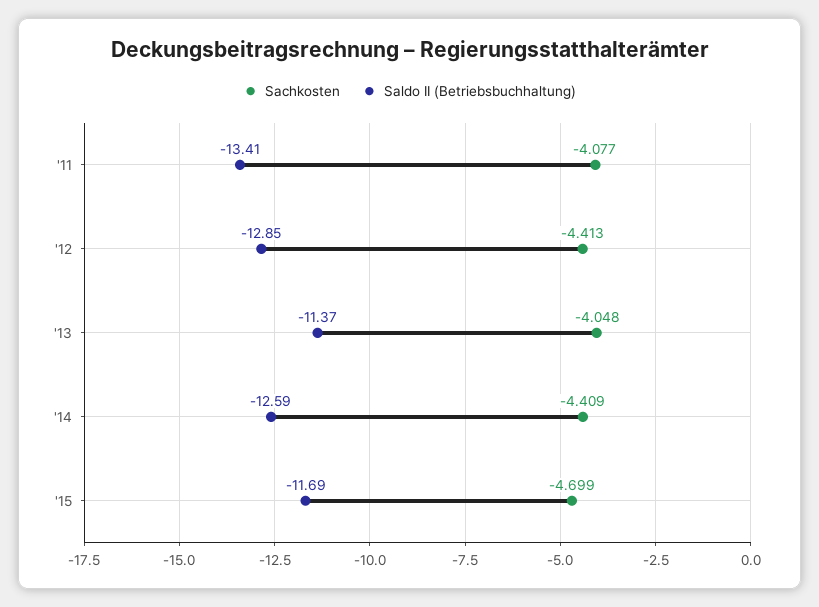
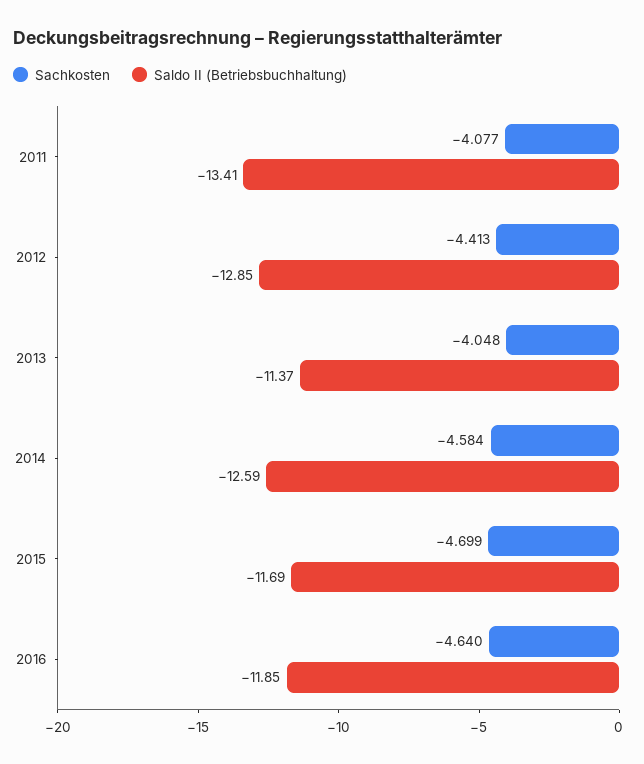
Sachkosten, '14: -4.409 -> -4.584
Sachkosten, 2016: none -> -4.64
Saldo II (Betriebsbuchhaltung), 2016: none -> -11.85

